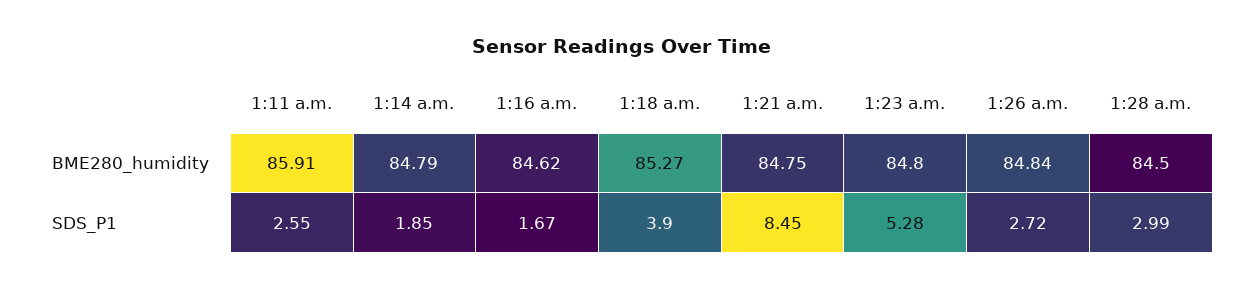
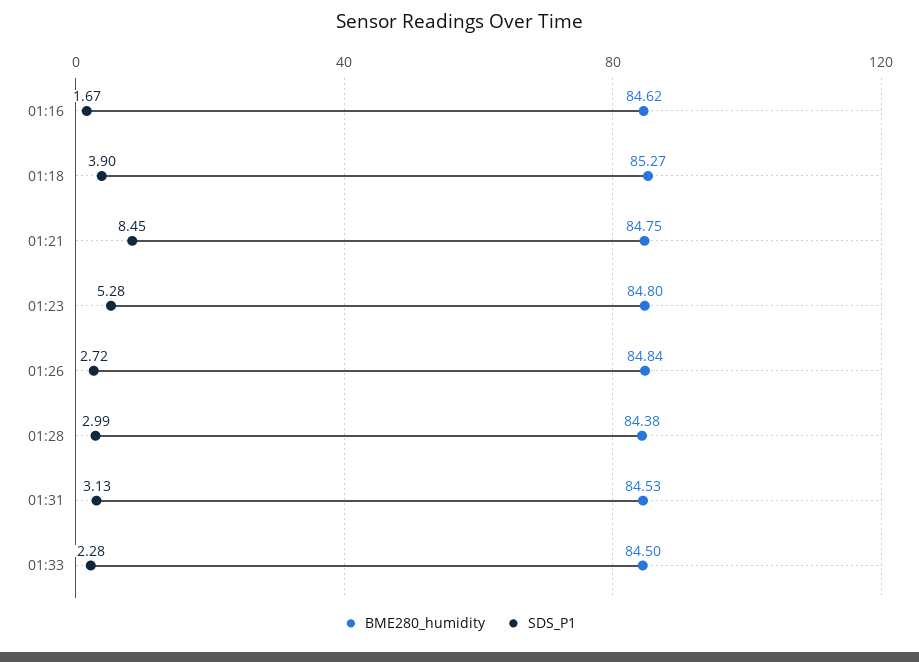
BME280_humidity, 1:11 a.m.: 85.91 -> none
BME280_humidity, 1:14 a.m.: 84.79 -> none
BME280_humidity, 1:28 a.m.: 84.5 -> 84.38
SDS_P1, 1:11 a.m.: 2.55 -> none
SDS_P1, 1:14 a.m.: 1.85 -> none
BME280_humidity, 01:31: none -> 84.53
SDS_P1, 01:31: none -> 3.13
BME280_humidity, 01:33: none -> 84.5
SDS_P1, 01:33: none -> 2.28

